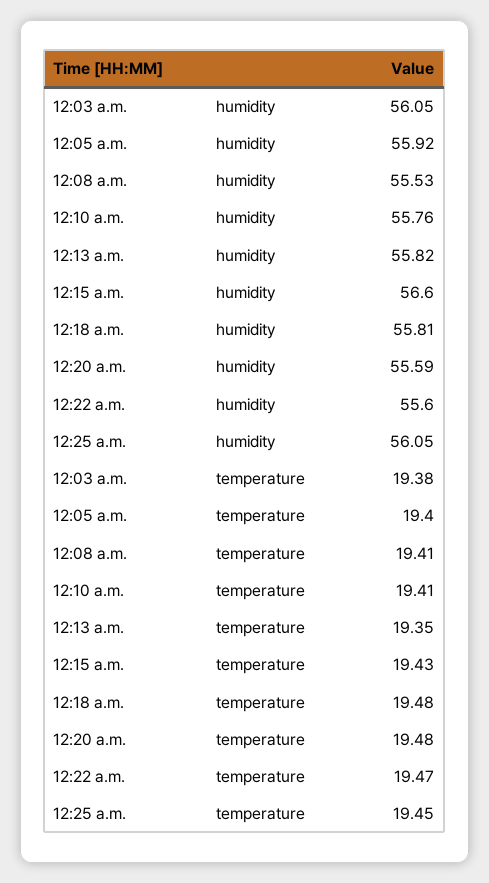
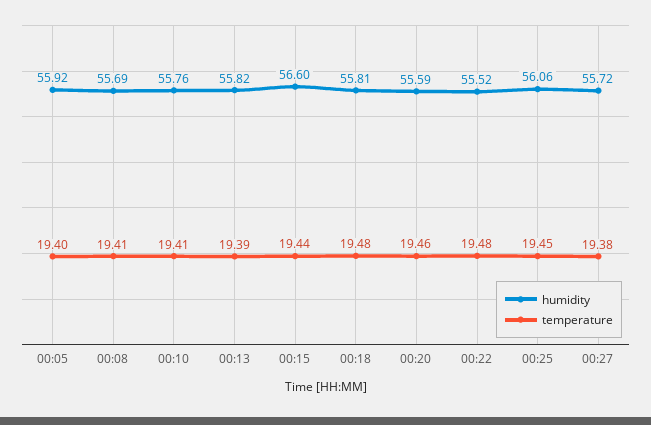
humidity, 12:03 a.m.: 56.05 -> none
humidity, 12:08 a.m.: 55.53 -> 55.69
humidity, 12:22 a.m.: 55.6 -> 55.52
humidity, 12:25 a.m.: 56.05 -> 56.06
temperature, 12:03 a.m.: 19.38 -> none
temperature, 12:13 a.m.: 19.35 -> 19.39
temperature, 12:15 a.m.: 19.43 -> 19.44
temperature, 12:20 a.m.: 19.48 -> 19.46
temperature, 12:22 a.m.: 19.47 -> 19.48
humidity, 00:27: none -> 55.72
temperature, 00:27: none -> 19.38

